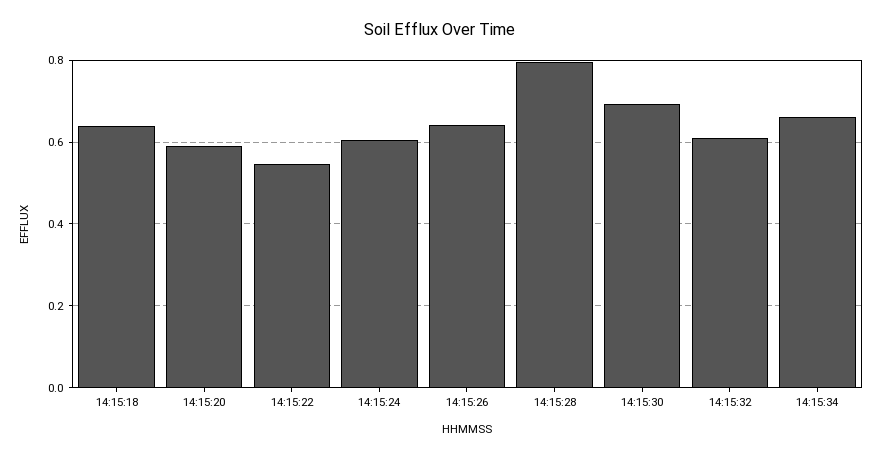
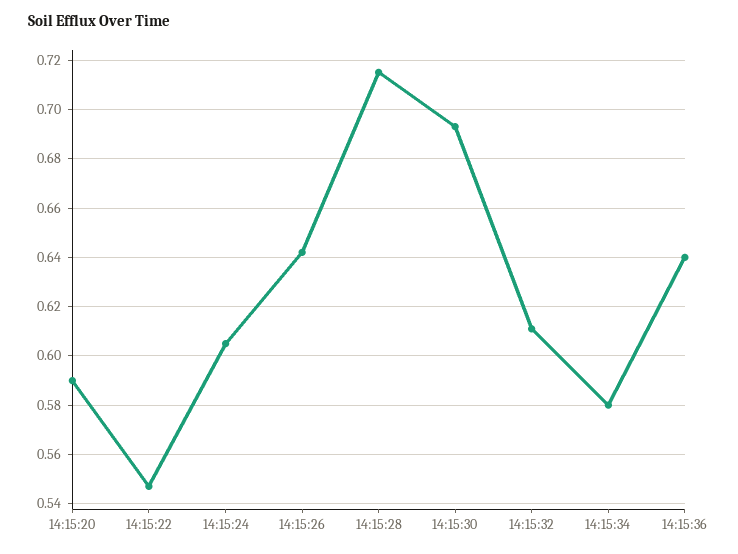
14:15:18: 0.64 -> none
14:15:28: 0.8 -> 0.715
14:15:34: 0.66 -> 0.58
14:15:36: none -> 0.64

